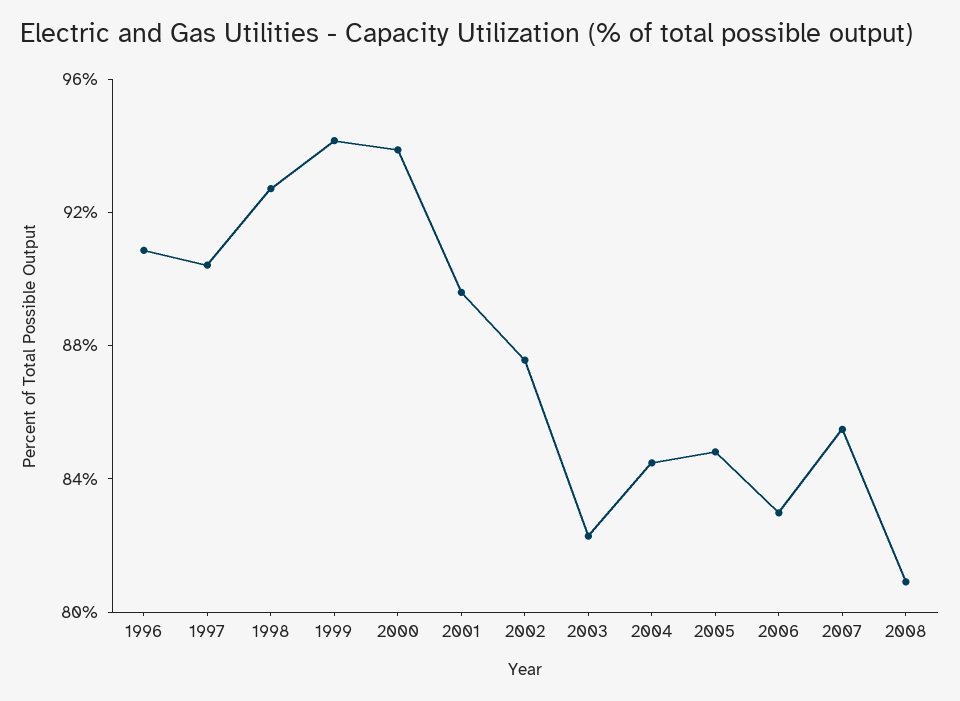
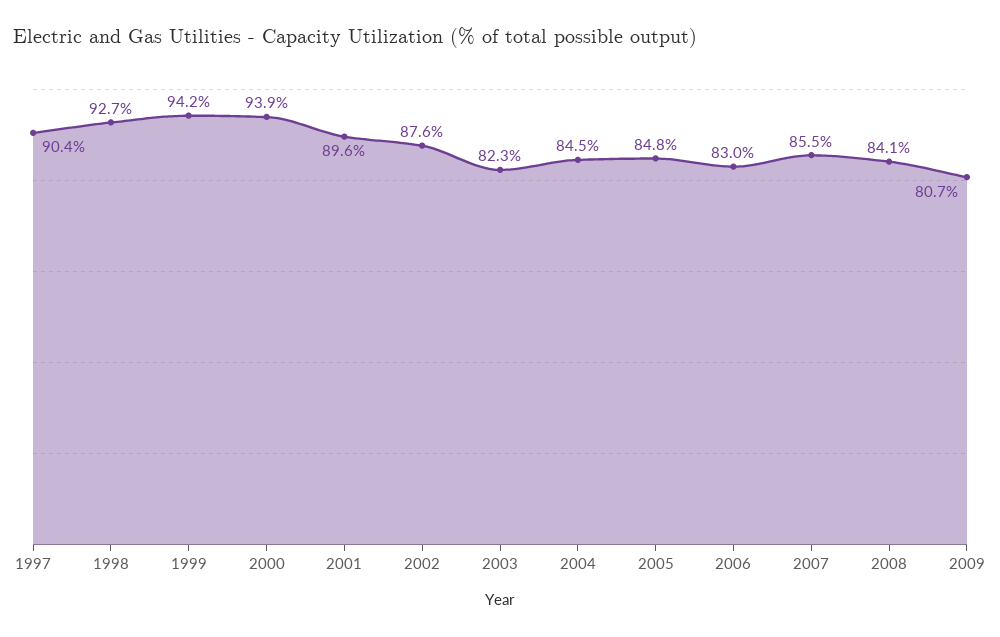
1996: 91 -> none
2008: 81 -> 84.1
2009: none -> 80.7

